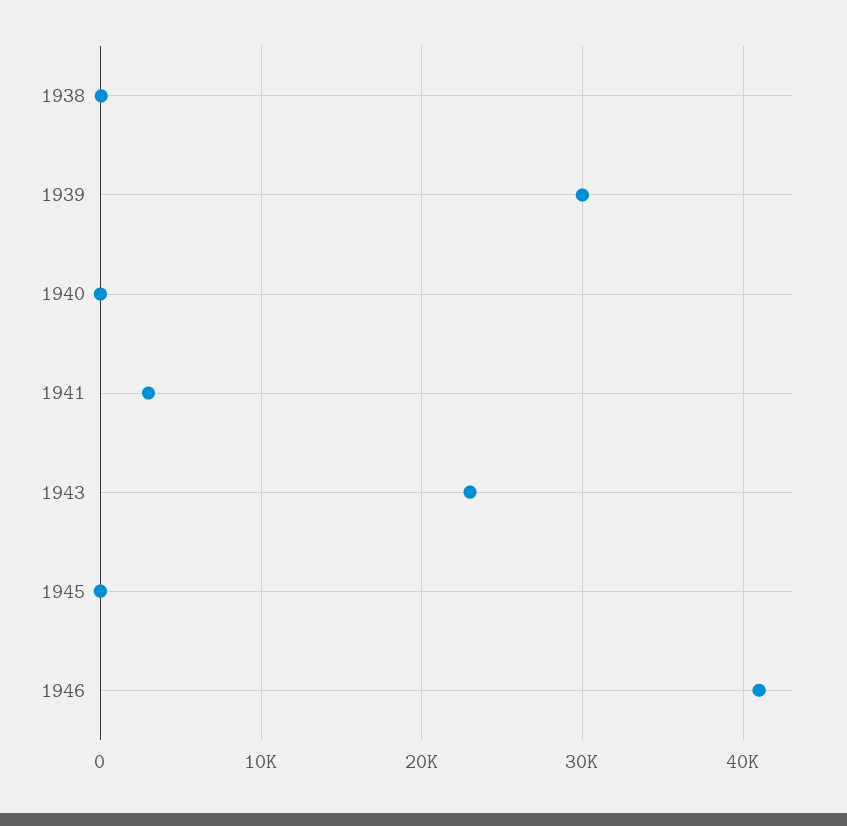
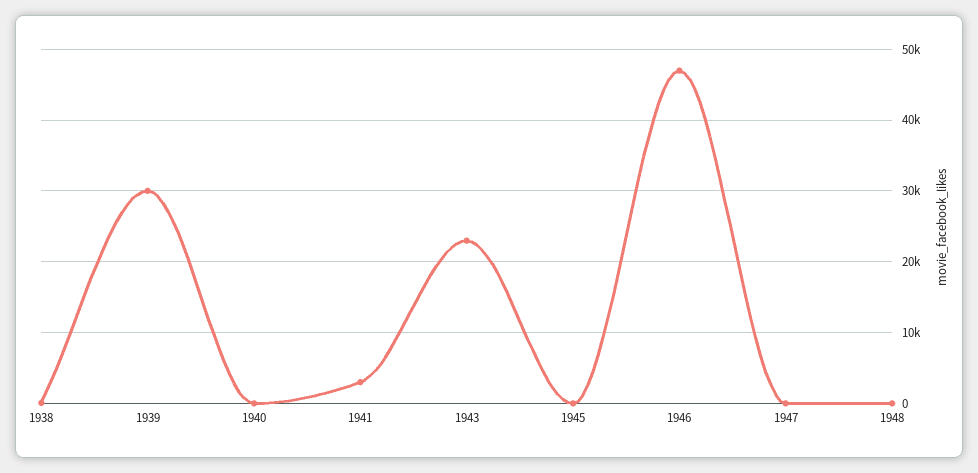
1946: 41000 -> 47000
1947: none -> 0
1948: none -> 0

